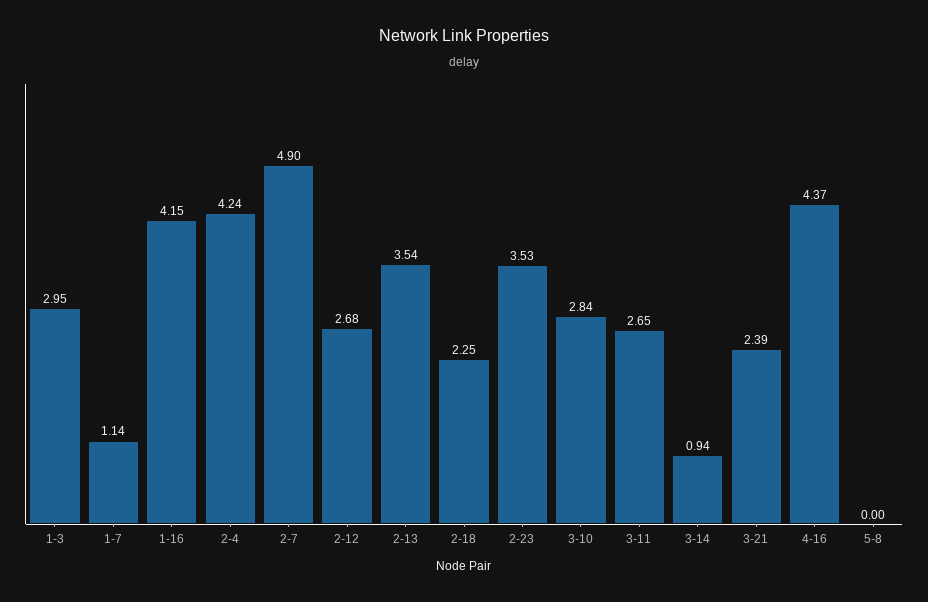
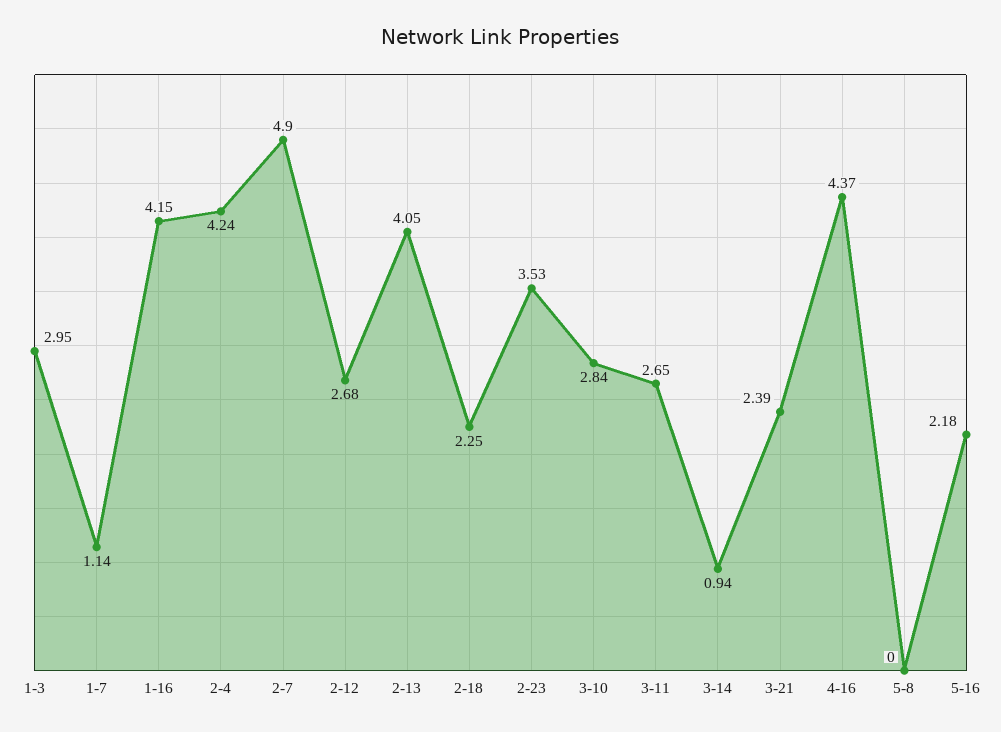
2-13: 3.54 -> 4.05
5-16: none -> 2.18

